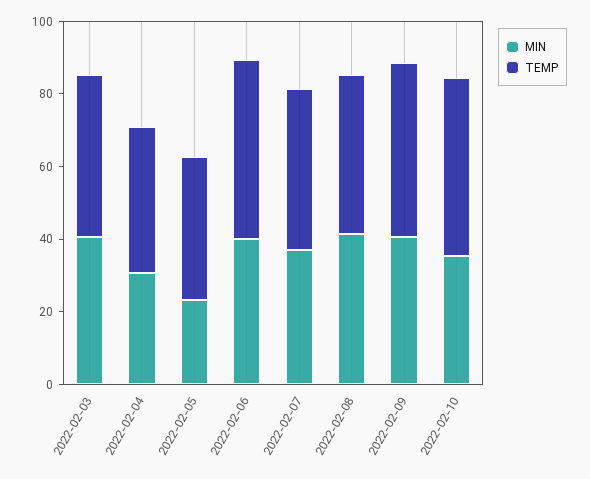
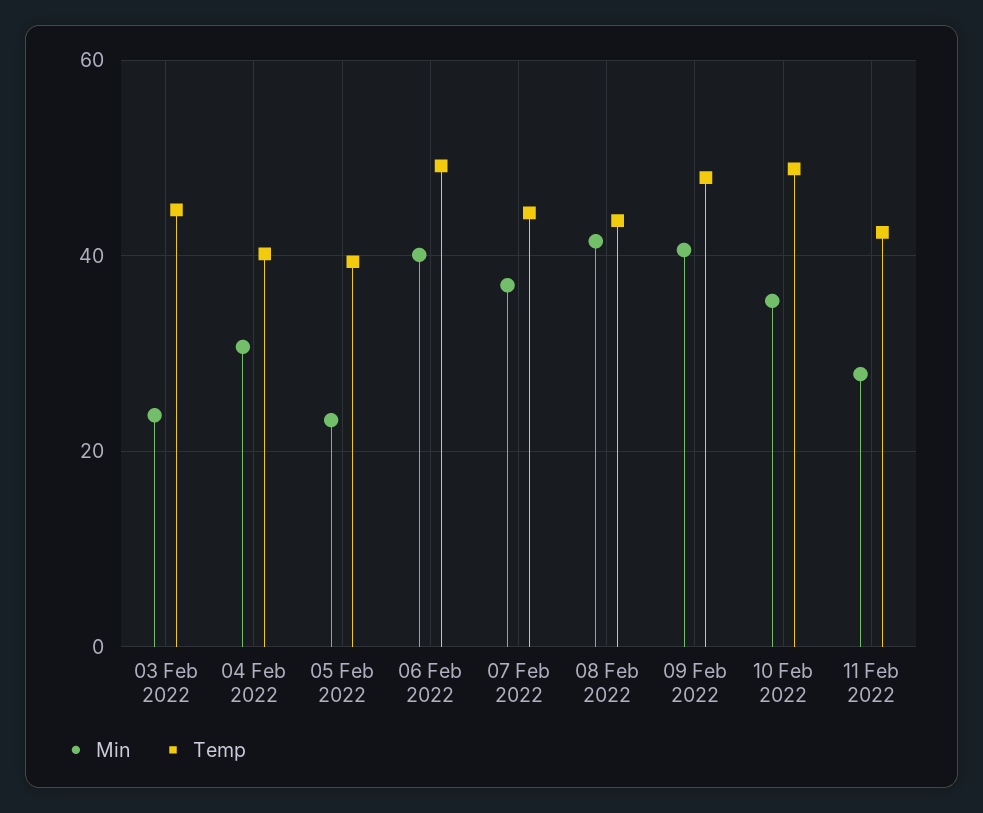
MIN, 2022-02-03: 40 -> 24
MIN, 11 Feb 2022: none -> 28
TEMP, 11 Feb 2022: none -> 42

